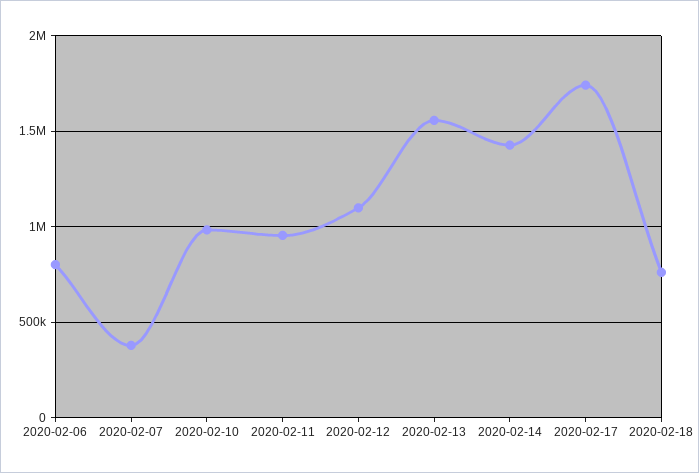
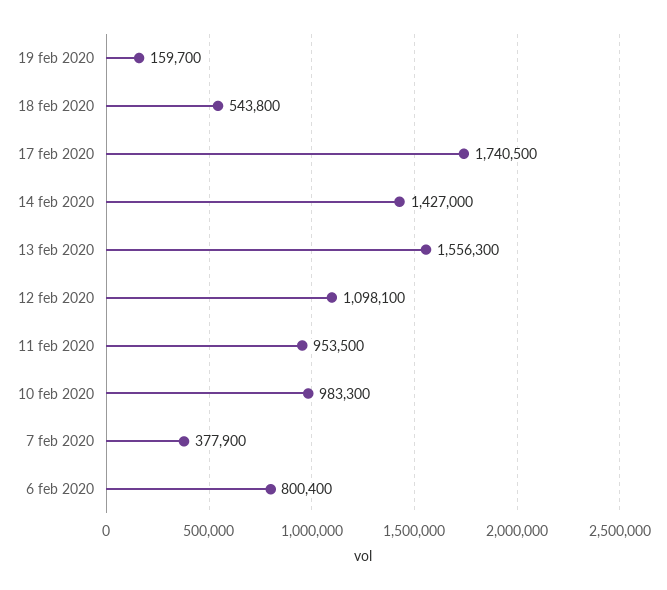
2020-02-18: 750000 -> 543800
19 feb 2020: none -> 159700

